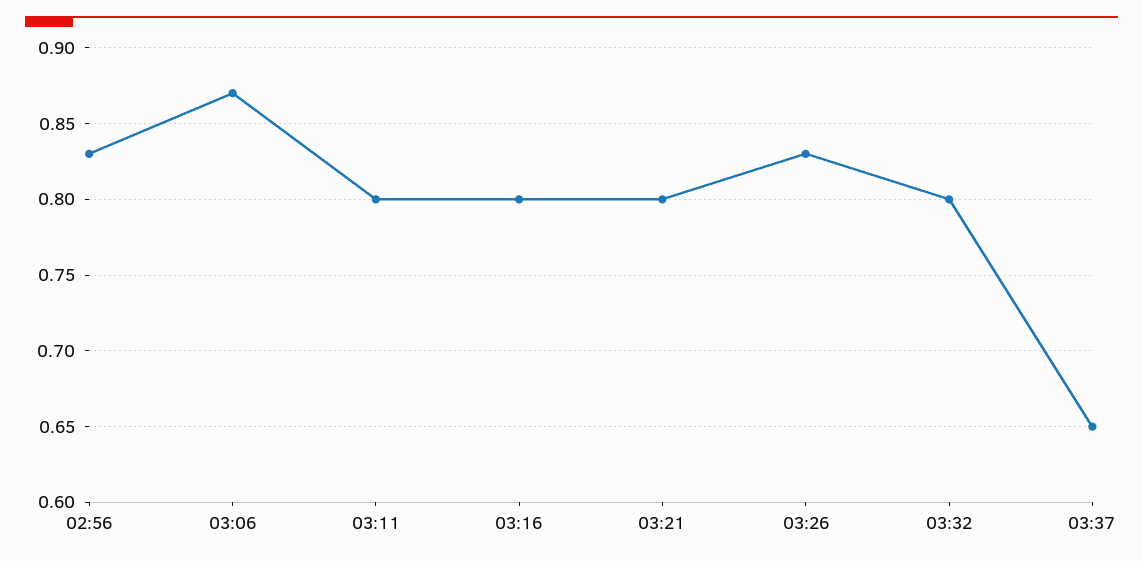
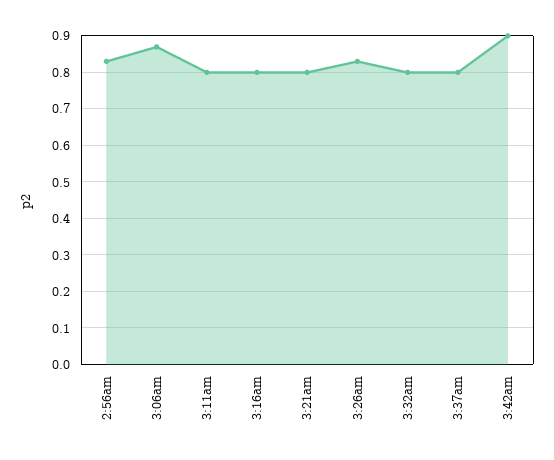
03:37: 0.65 -> 0.8
3:42am: none -> 0.9

